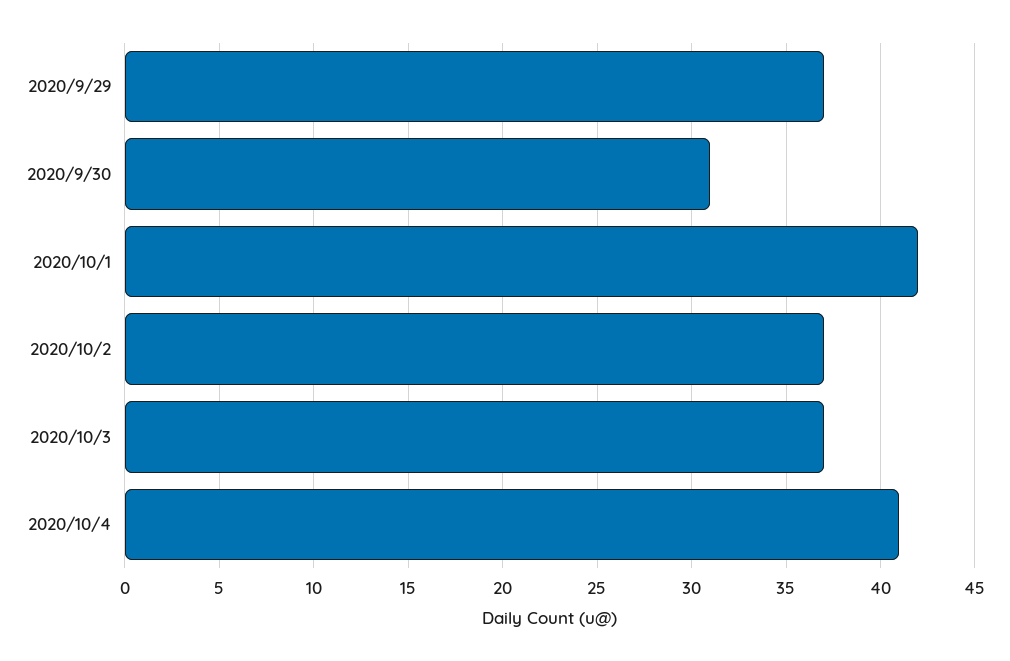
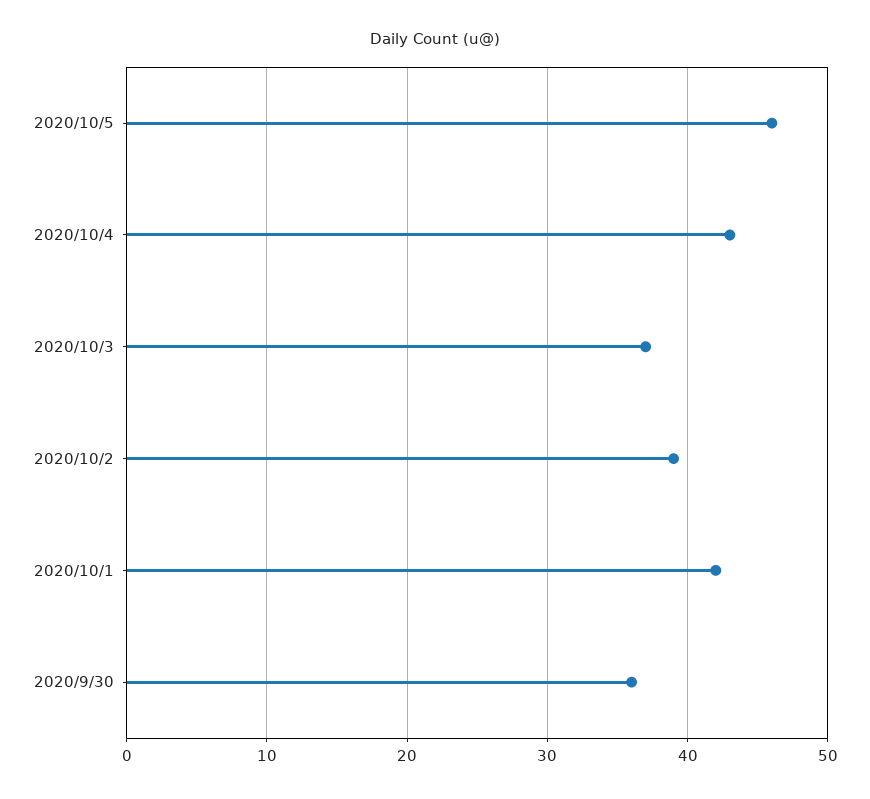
2020/9/29: 37 -> none
2020/9/30: 31 -> 36
2020/10/2: 37 -> 39
2020/10/4: 41 -> 43
2020/10/5: none -> 46

